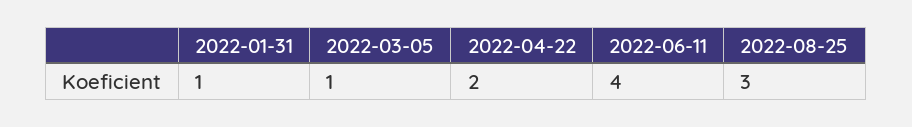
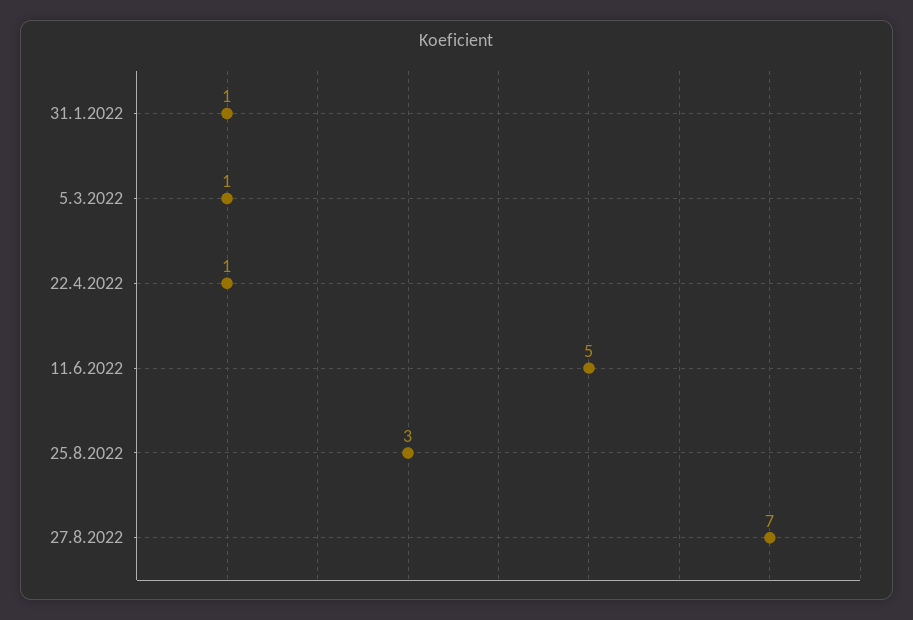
2022-04-22: 2 -> 1
2022-06-11: 4 -> 5
27.8.2022: none -> 7

